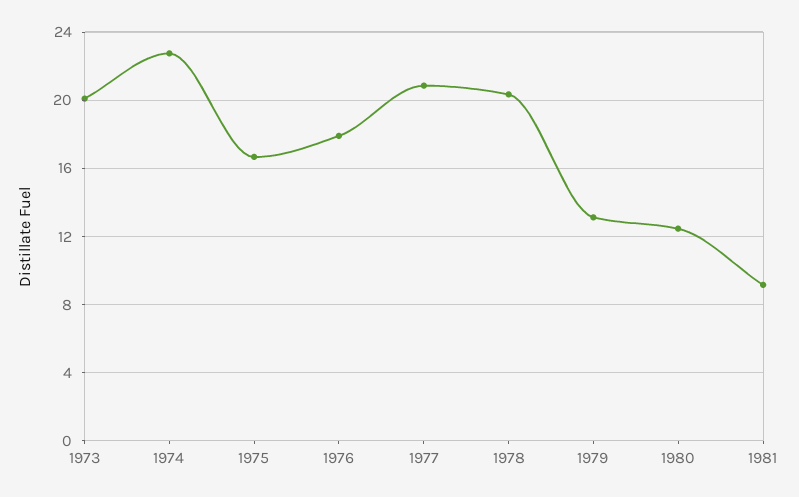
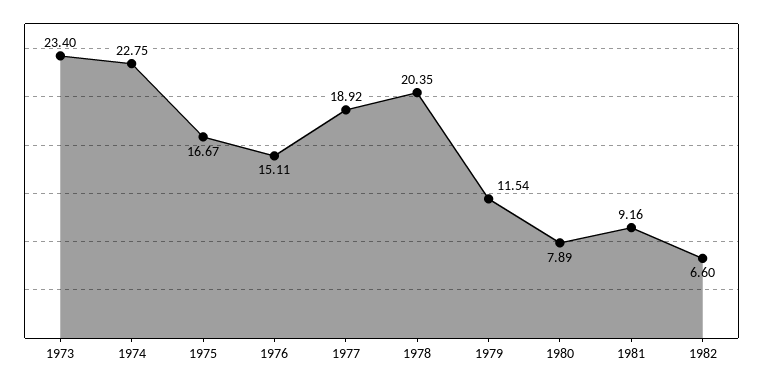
1973: 20 -> 23.4
1976: 18 -> 15.11
1977: 21 -> 18.92
1979: 13 -> 11.54
1980: 12.5 -> 7.89
1982: none -> 6.6

